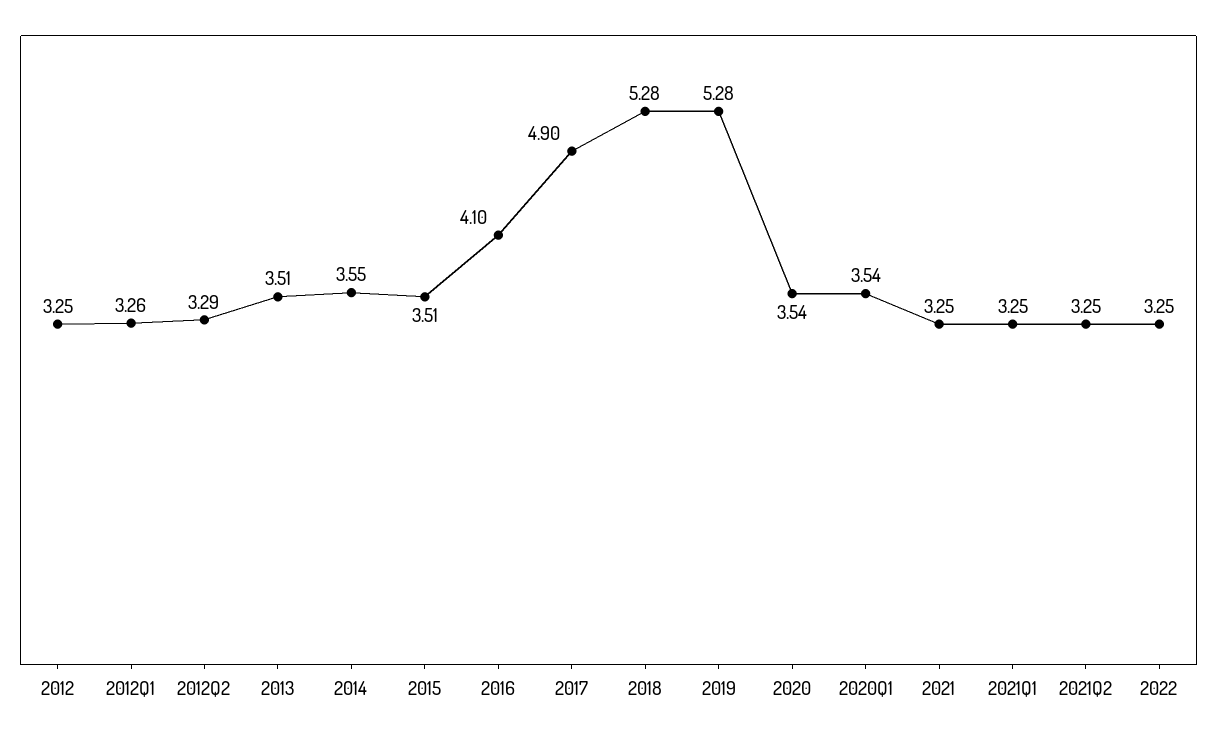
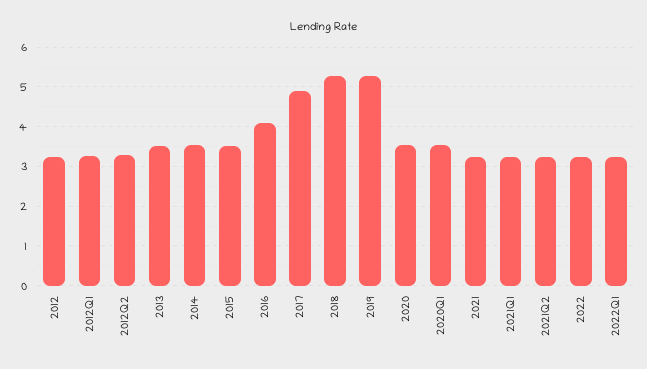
2022Q1: none -> 3.2

